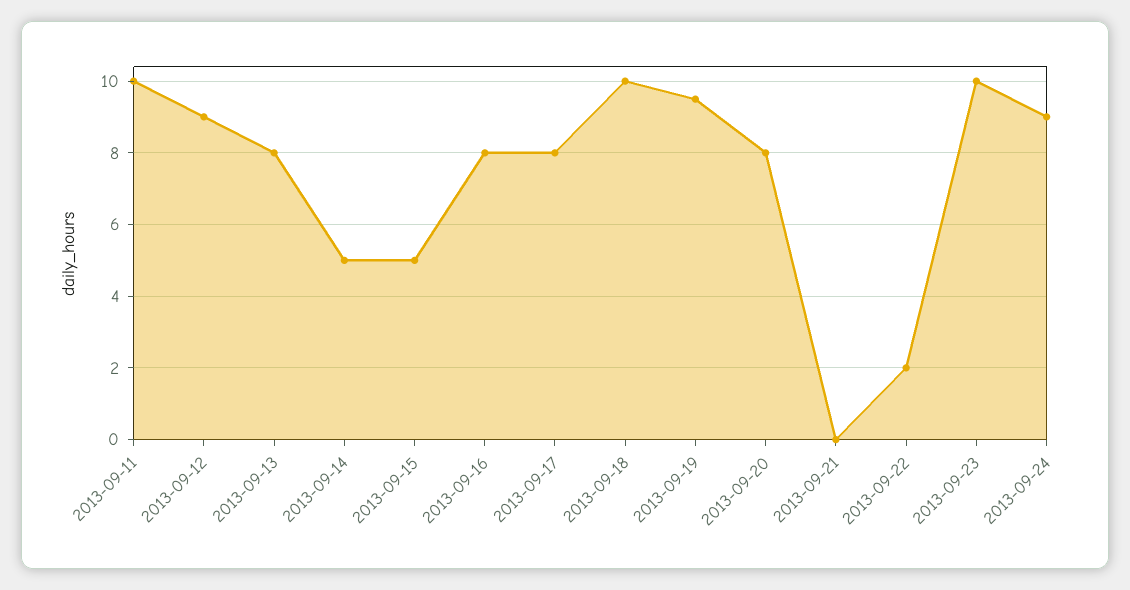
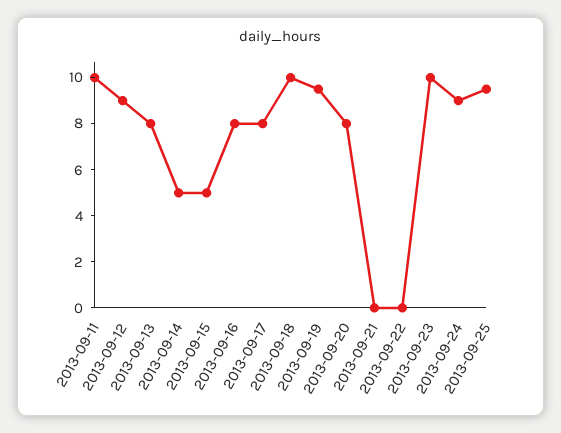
2013-09-22: 2 -> 0
2013-09-25: none -> 9.5

